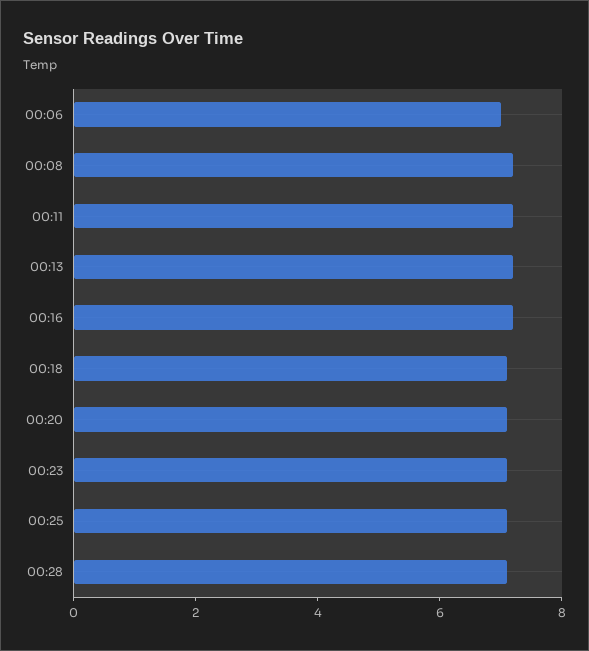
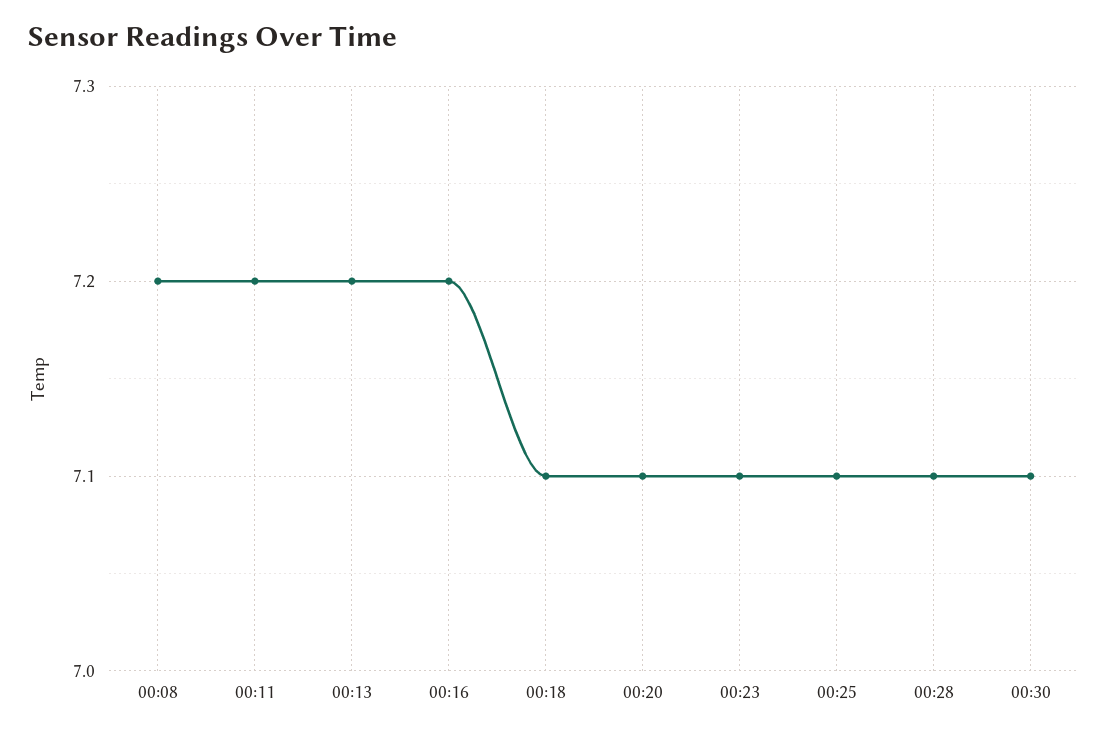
00:06: 7 -> none
00:30: none -> 7.1

